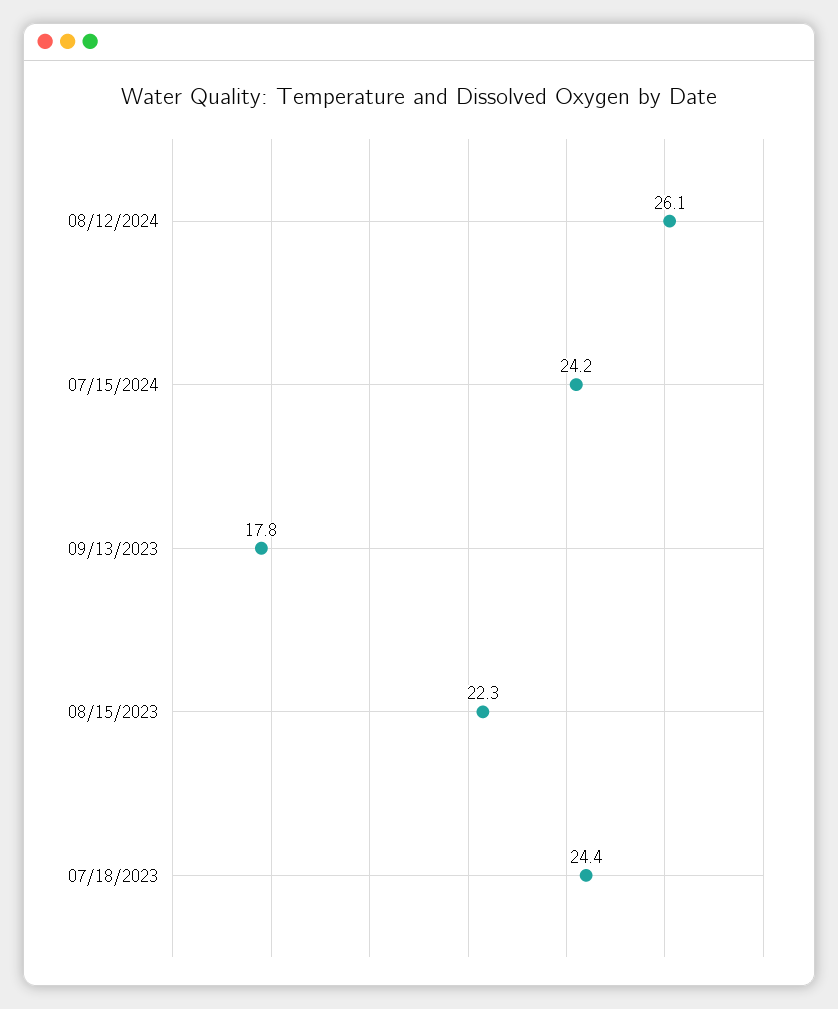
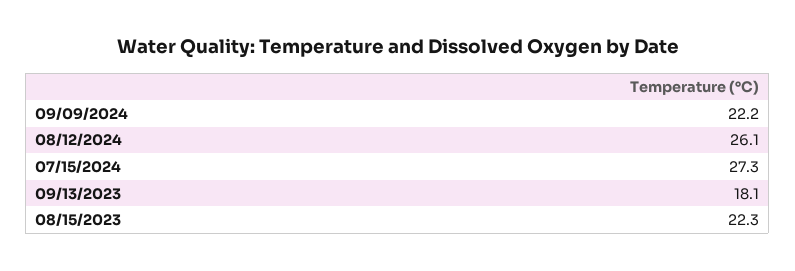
07/15/2024: 24.2 -> 27.3
09/13/2023: 17.8 -> 18.1
07/18/2023: 24.4 -> none
09/09/2024: none -> 22.2

